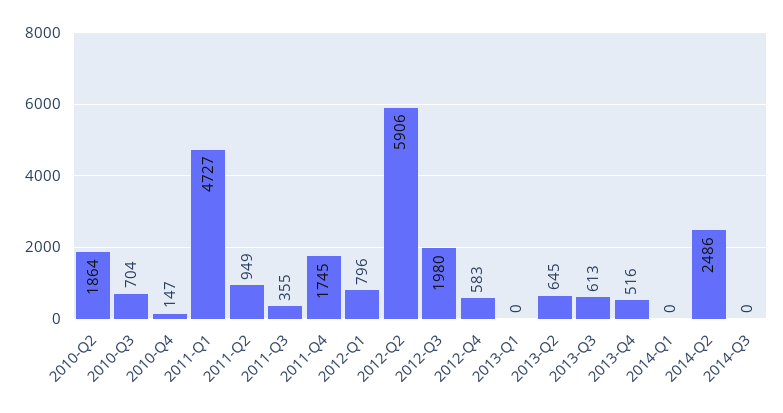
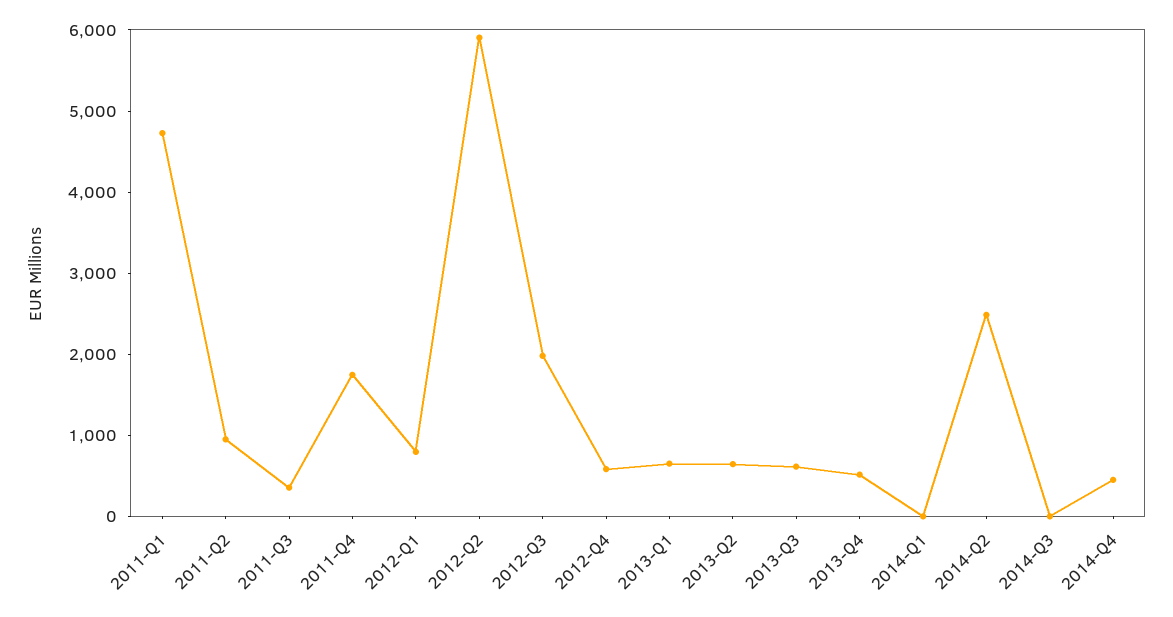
2010-Q2: 1864 -> none
2010-Q3: 704 -> none
2010-Q4: 147 -> none
2013-Q1: 0 -> 600
2014-Q4: none -> 400

